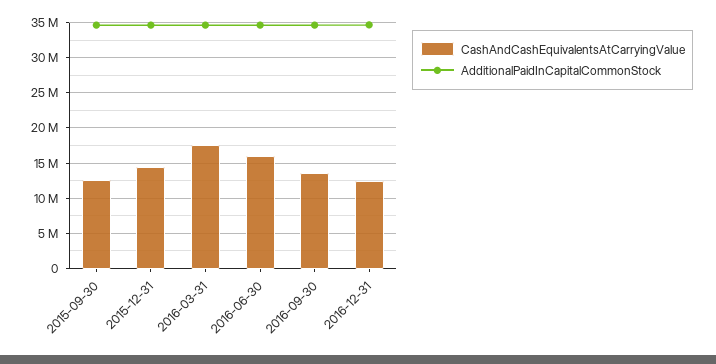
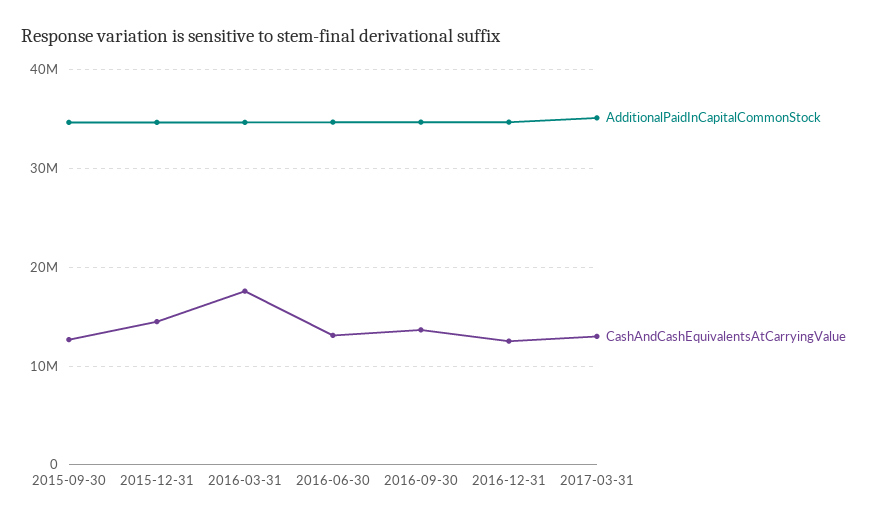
CashAndCashEquivalentsAtCarryingValue, 2016-06-30: 16000000 -> 13000000
AdditionalPaidInCapitalCommonStock, 2017-03-31: none -> 35000000
CashAndCashEquivalentsAtCarryingValue, 2017-03-31: none -> 13000000

